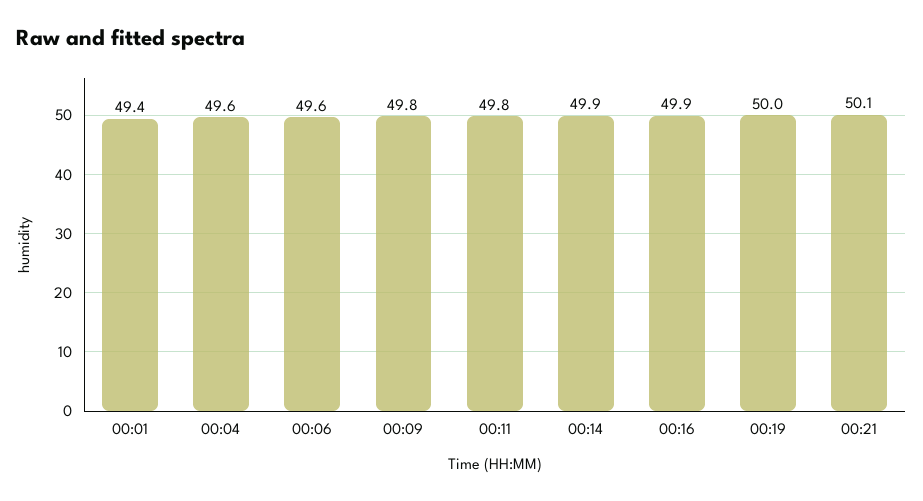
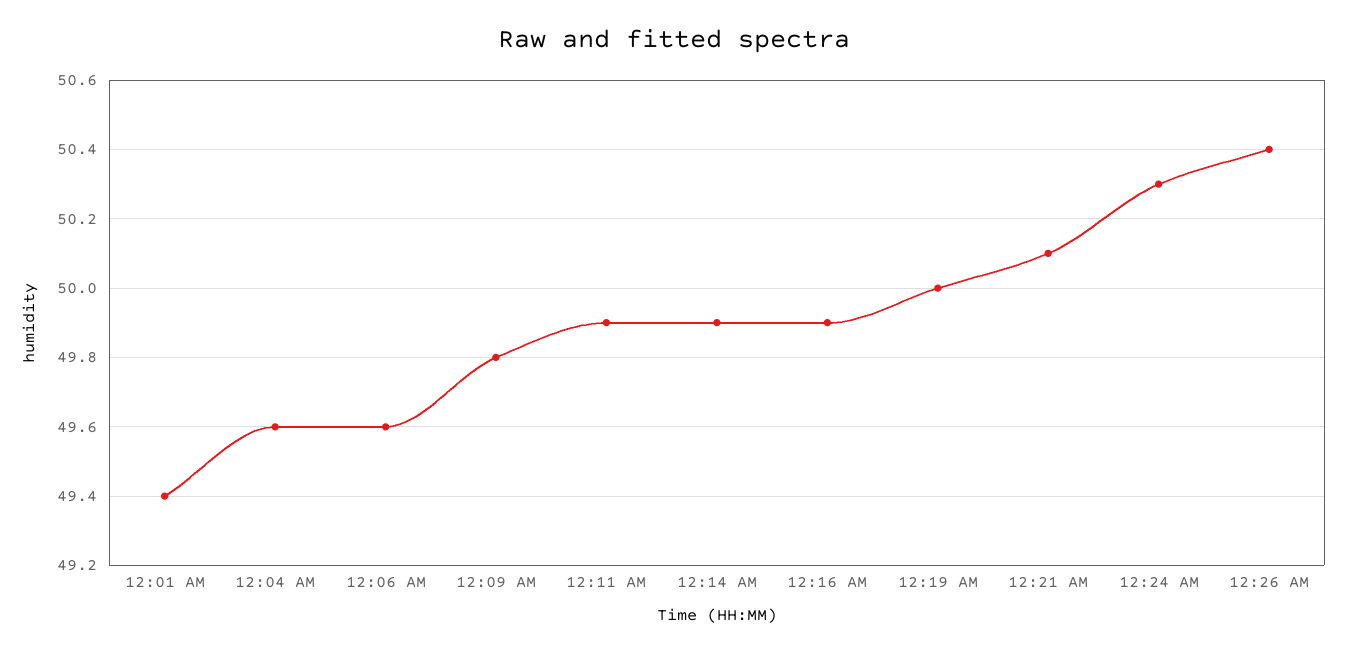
00:11: 49.8 -> 49.9
12:24 AM: none -> 50.3
12:26 AM: none -> 50.4

